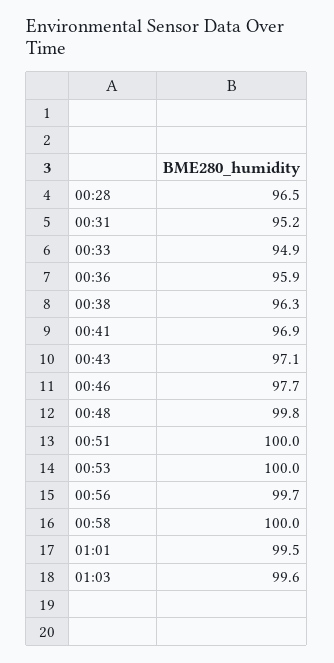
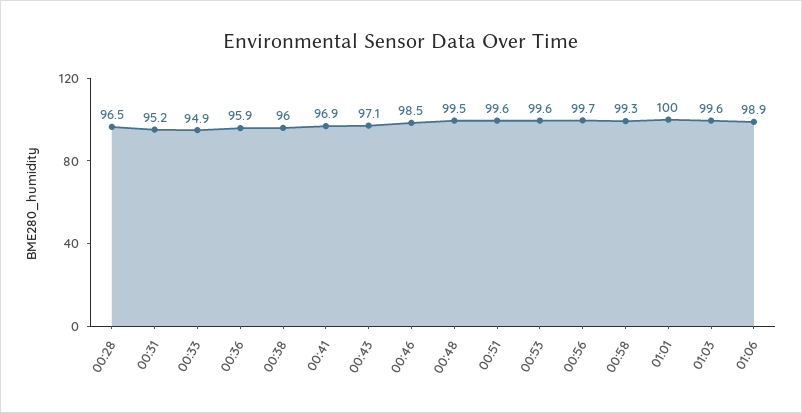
00:38: 96.3 -> 96
00:46: 97.7 -> 98.5
00:48: 99.8 -> 99.5
00:51: 100 -> 99.6
00:53: 100 -> 99.6
00:58: 100 -> 99.3
01:01: 99.5 -> 100
01:06: none -> 98.9

